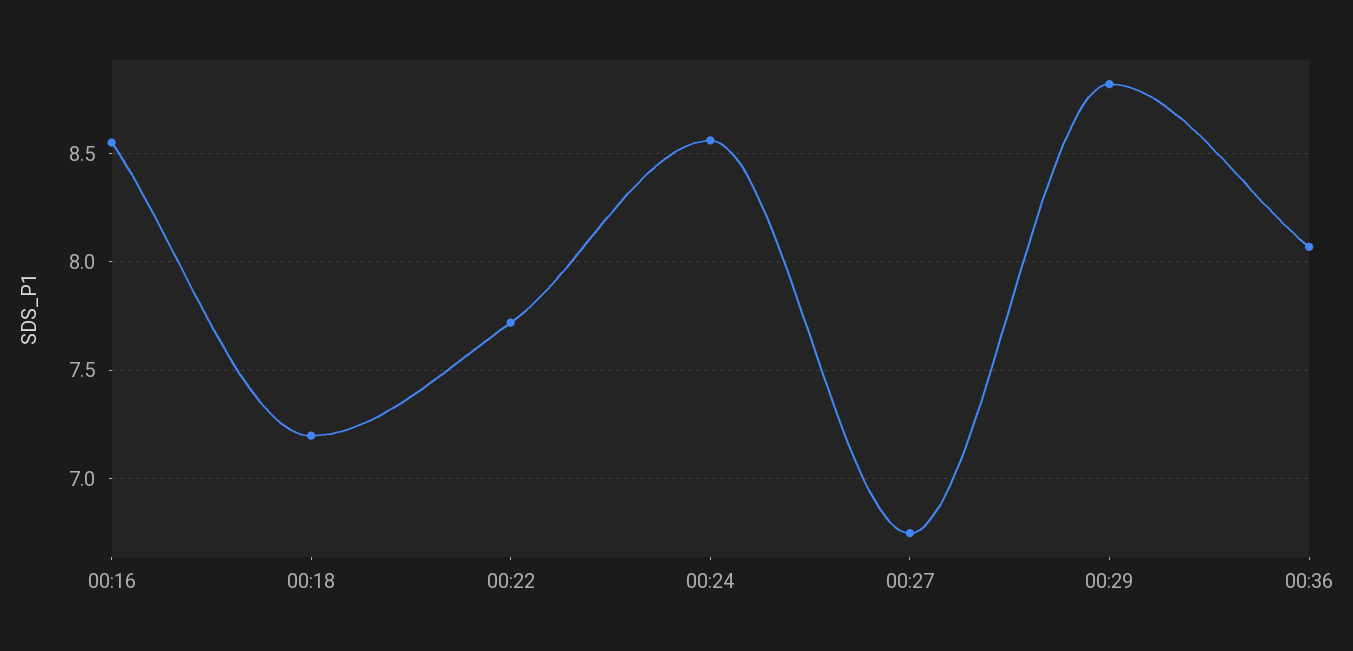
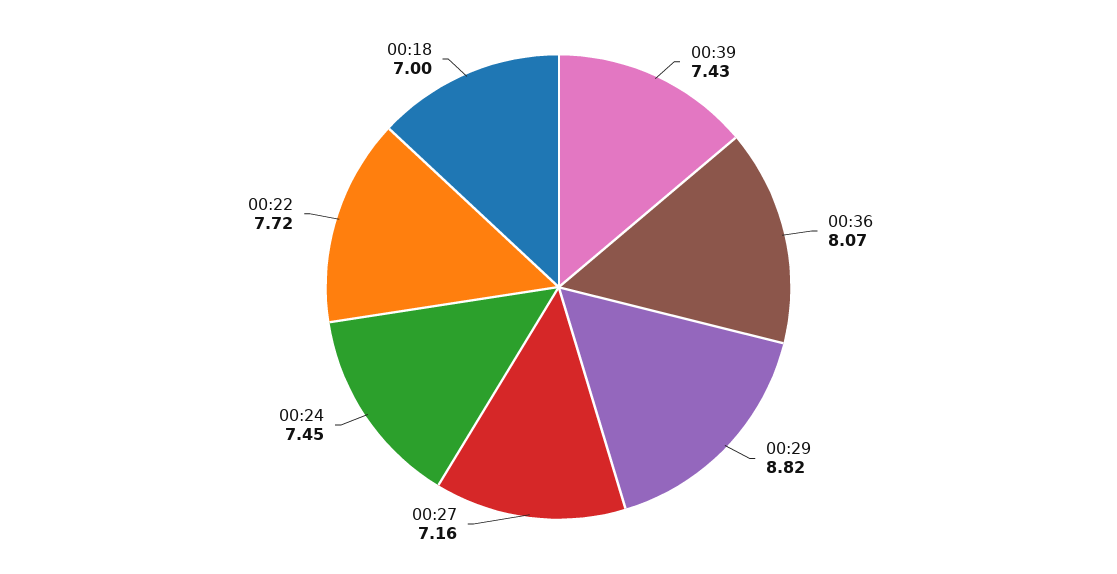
00:16: 8.55 -> none
00:18: 7.2 -> 7
00:24: 8.55 -> 7.45
00:27: 6.75 -> 7.16
00:39: none -> 7.43

